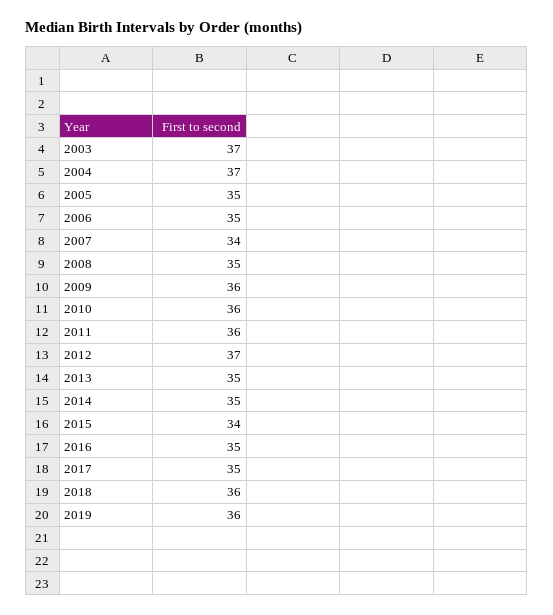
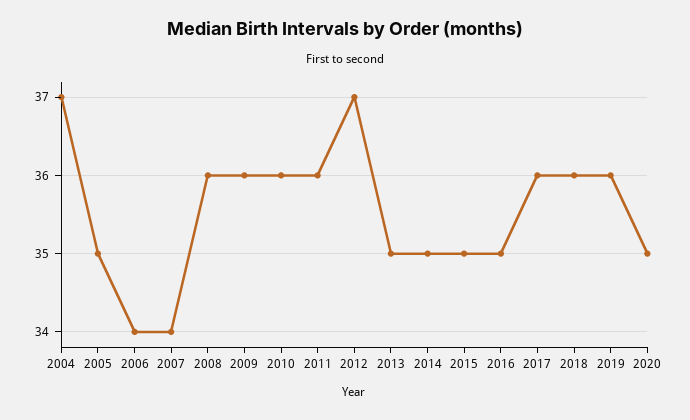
2003: 37 -> none
2006: 35 -> 34
2008: 35 -> 36
2015: 34 -> 35
2017: 35 -> 36
2020: none -> 35

